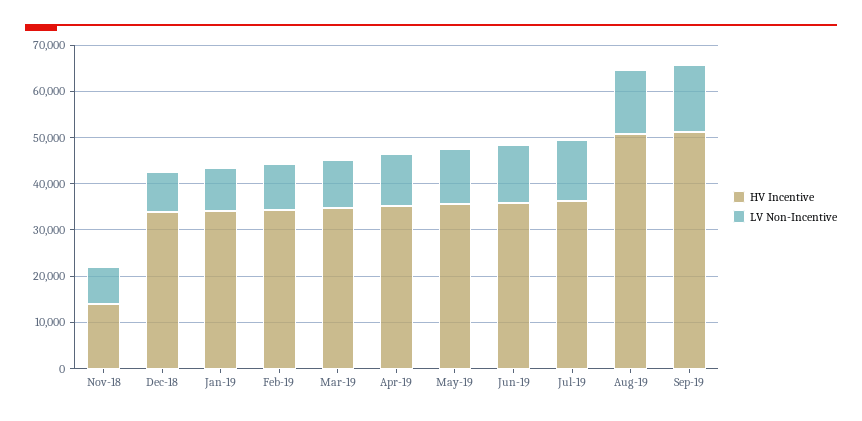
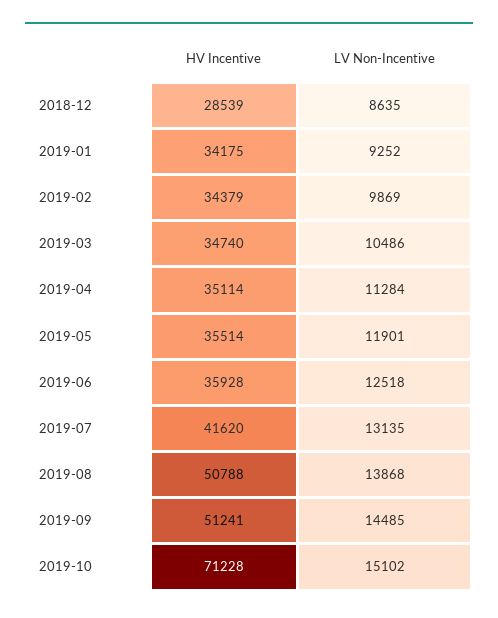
HV Incentive, Nov-18: 14000 -> none
LV Non-Incentive, Nov-18: 8000 -> none
HV Incentive, Dec-18: 34000 -> 28539
HV Incentive, Jul-19: 36000 -> 41620
HV Incentive, 2019-10: none -> 71228
LV Non-Incentive, 2019-10: none -> 15102

